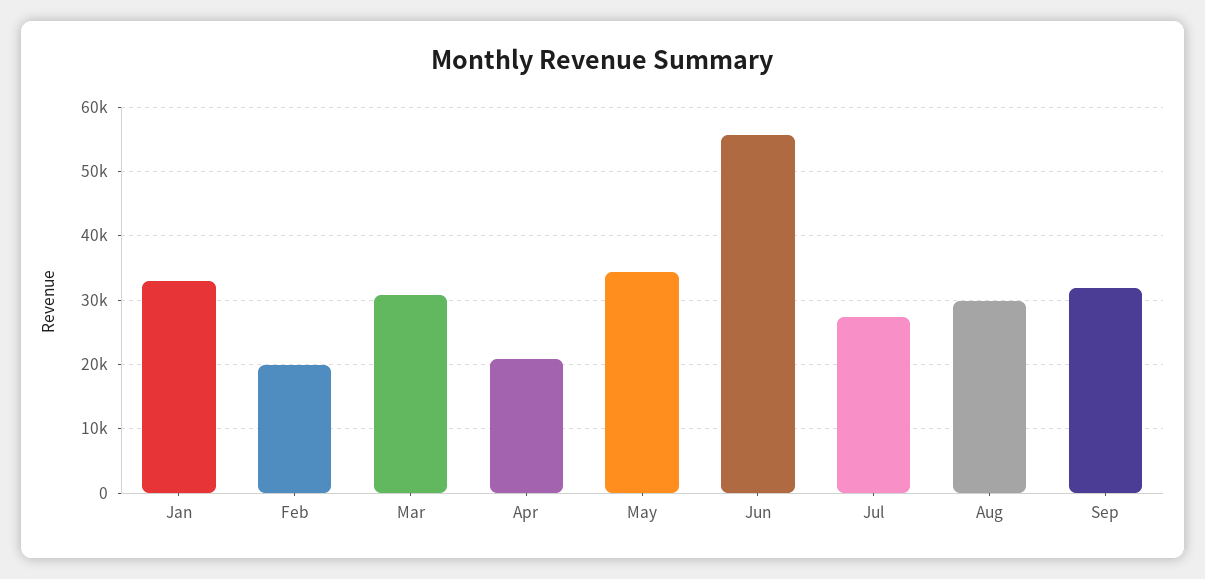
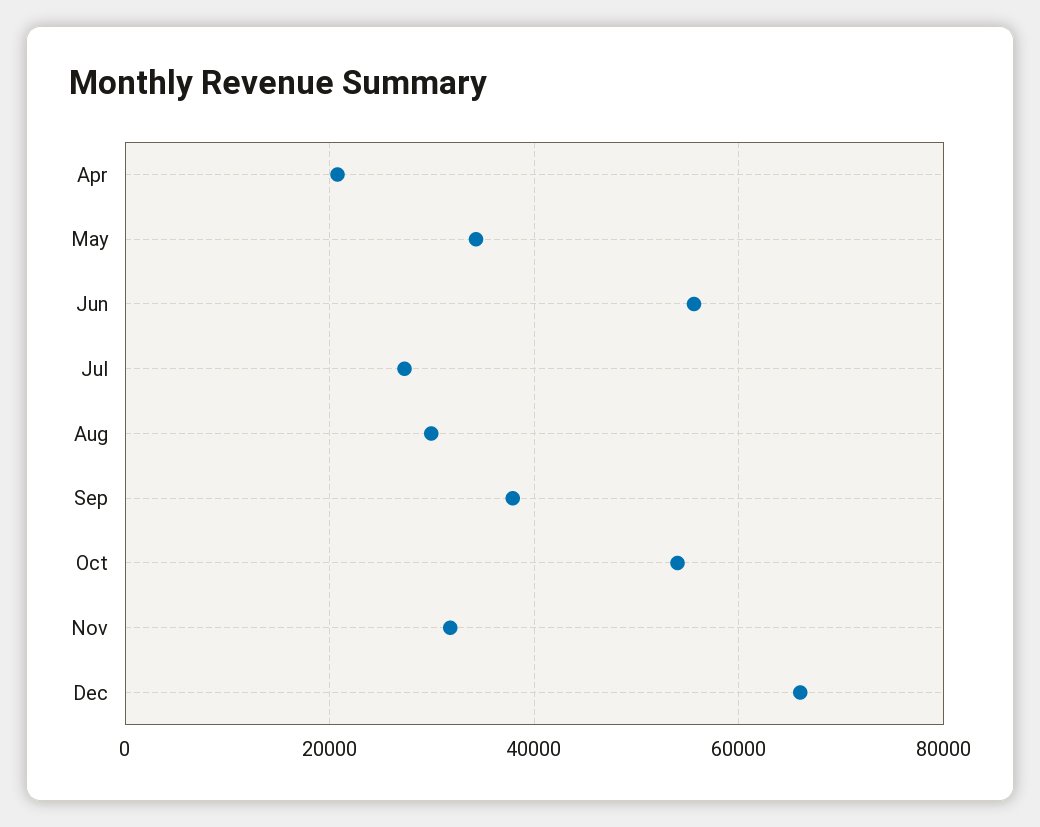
Jan: 33000 -> none
Feb: 20000 -> none
Mar: 31000 -> none
Sep: 32000 -> 38000
Oct: none -> 54000
Nov: none -> 32000
Dec: none -> 66000

